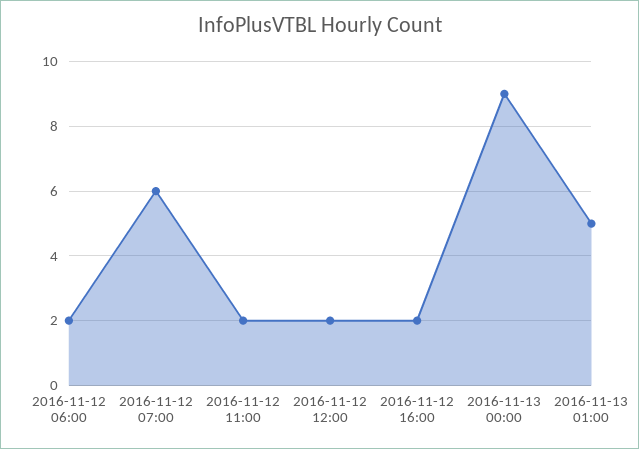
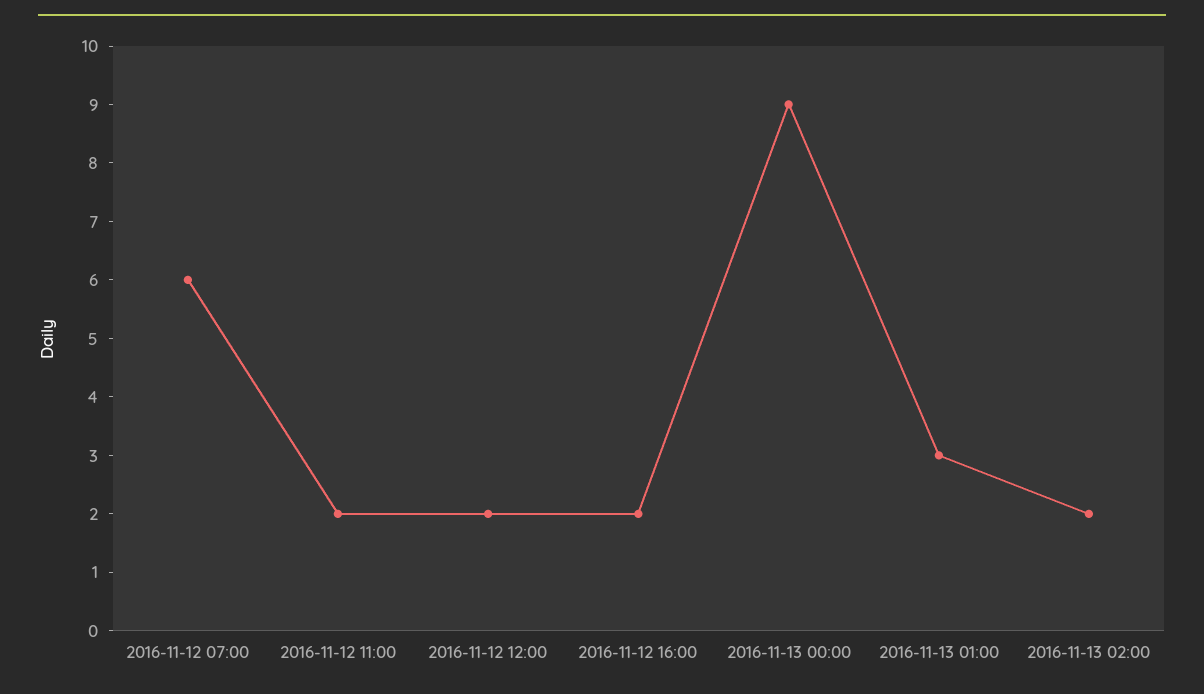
2016-11-12 06:00: 2 -> none
2016-11-13 01:00: 5 -> 3
2016-11-13 02:00: none -> 2

